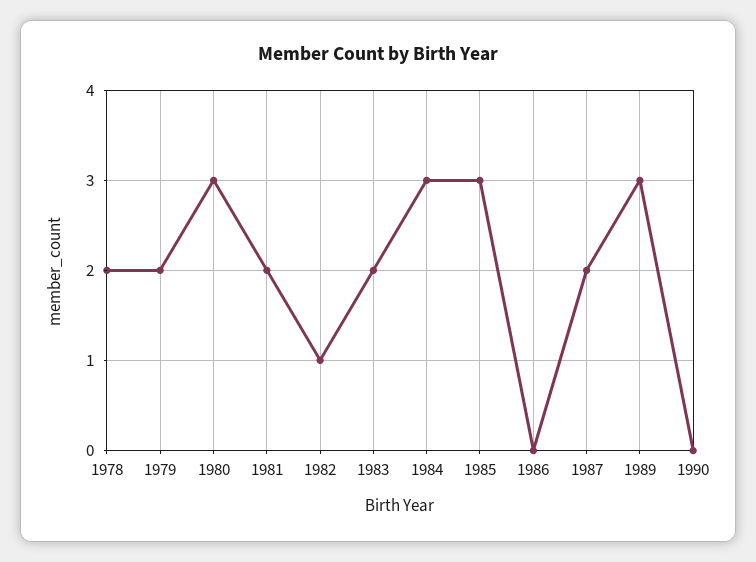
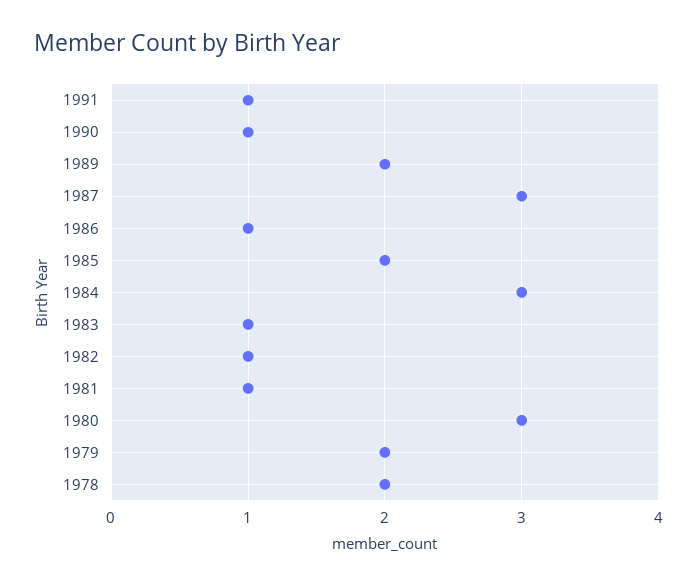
1981: 2 -> 1
1983: 2 -> 1
1985: 3 -> 2
1986: 0 -> 1
1987: 2 -> 3
1989: 3 -> 2
1990: 0 -> 1
1991: none -> 1

